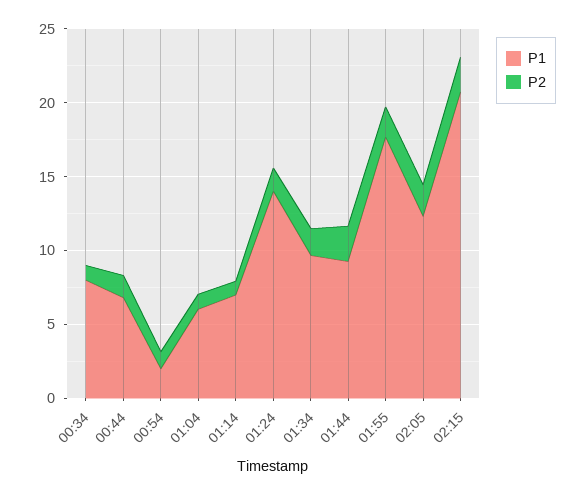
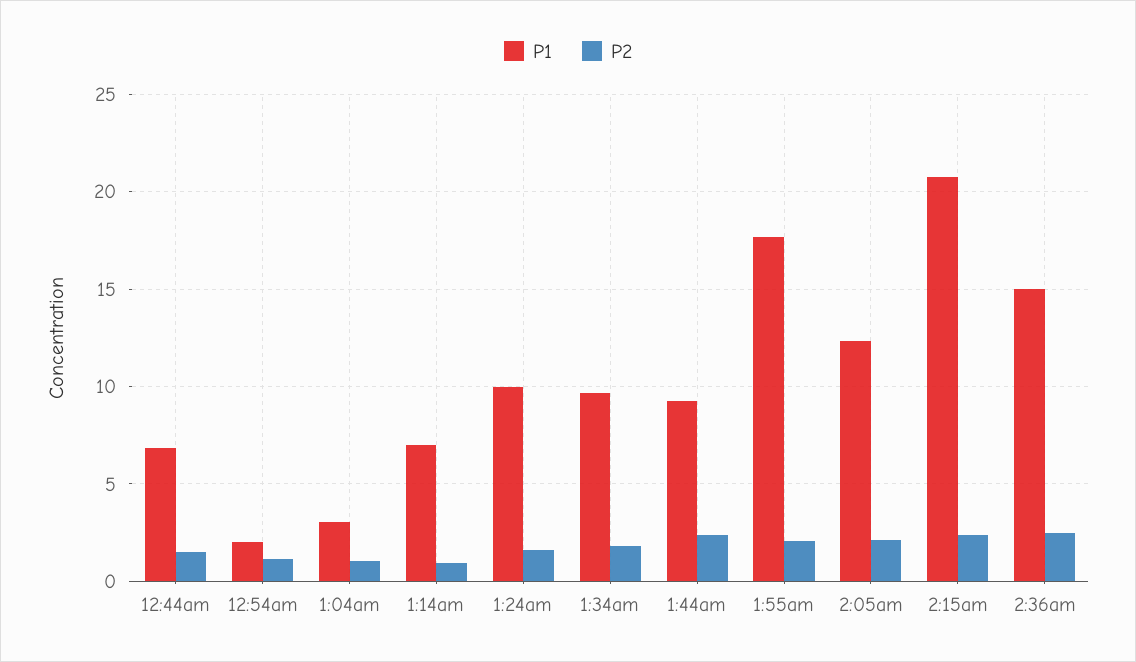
P1, 00:34: 8 -> none
P2, 00:34: 1 -> none
P1, 01:04: 6 -> 3
P1, 01:24: 14 -> 10
P1, 2:36am: none -> 15
P2, 2:36am: none -> 2.5

